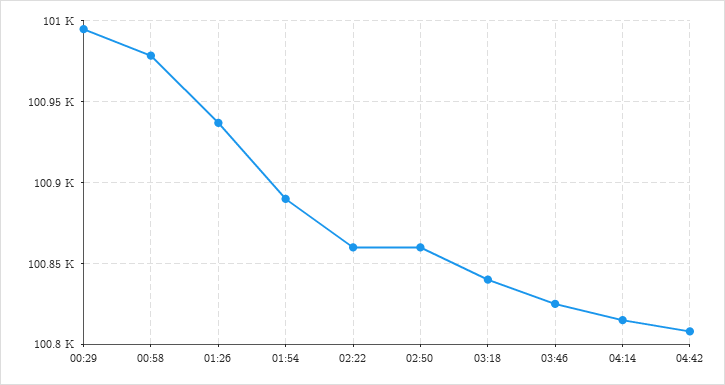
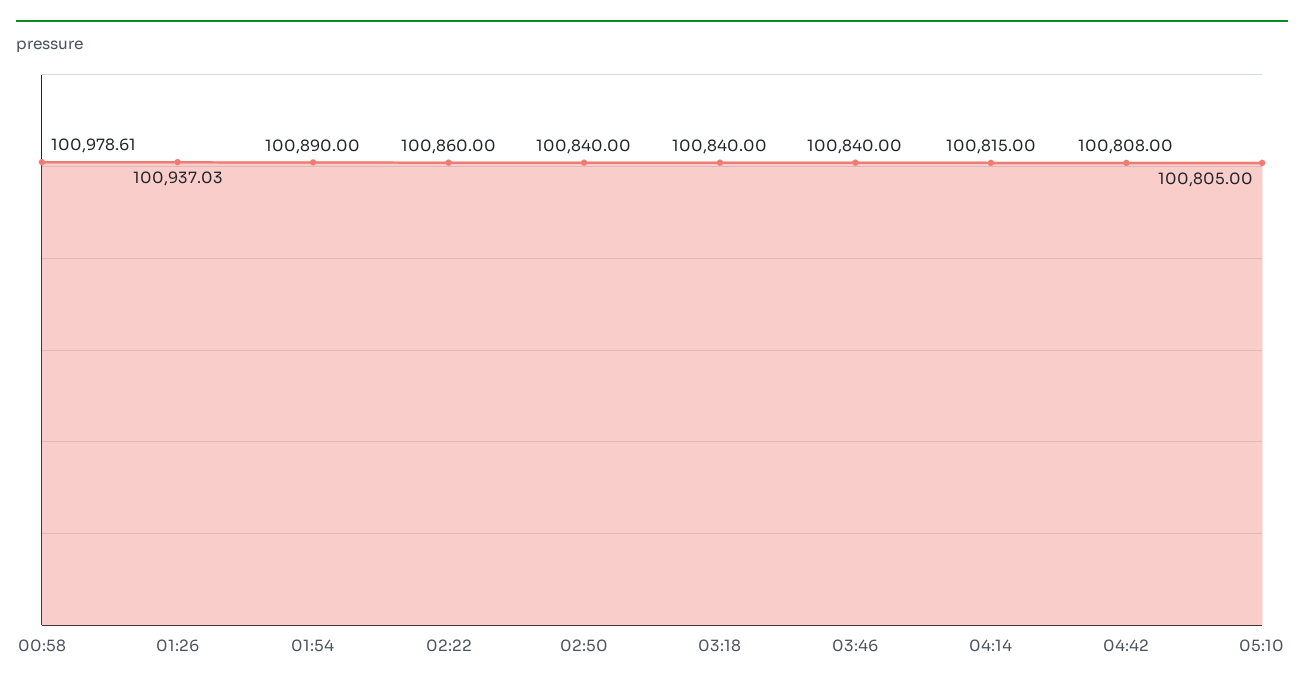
00:29: 100995 -> none
02:50: 100860 -> 100840
03:46: 100825 -> 100840
05:10: none -> 100805

